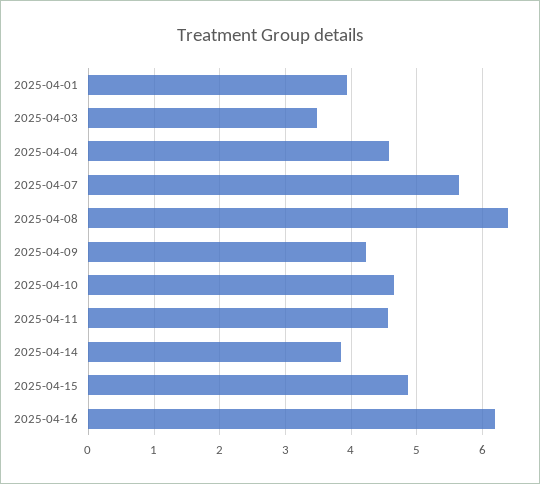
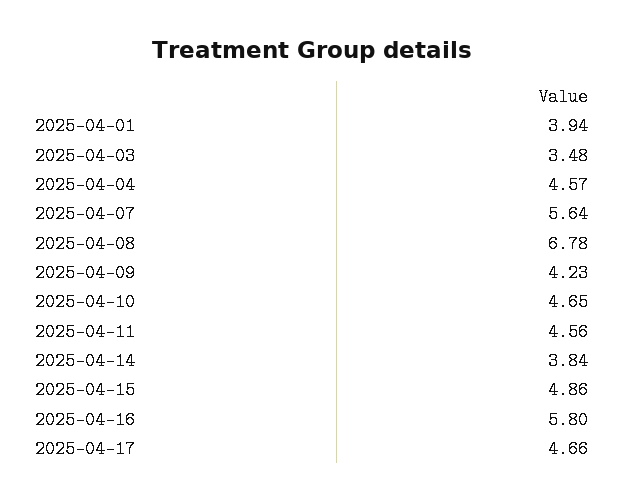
2025-04-08: 6.4 -> 6.78
2025-04-16: 6.2 -> 5.8
2025-04-17: none -> 4.66

